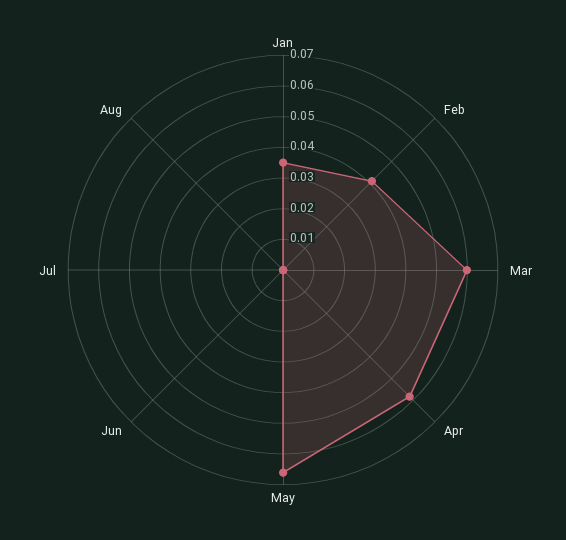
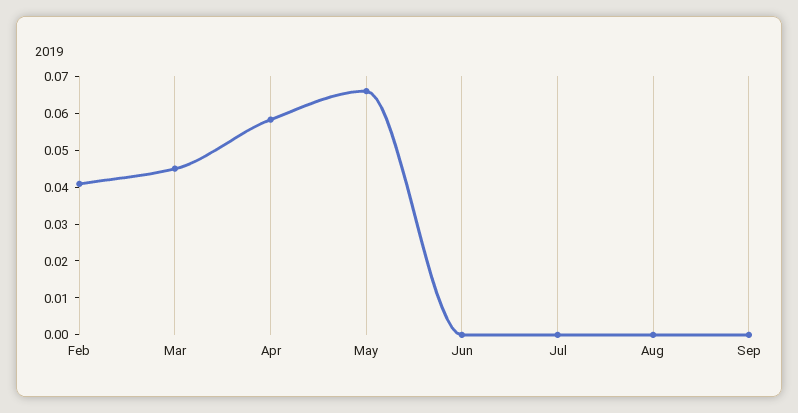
Jan: 0.035 -> none
Mar: 0.06 -> 0.045
Sep: none -> 0

